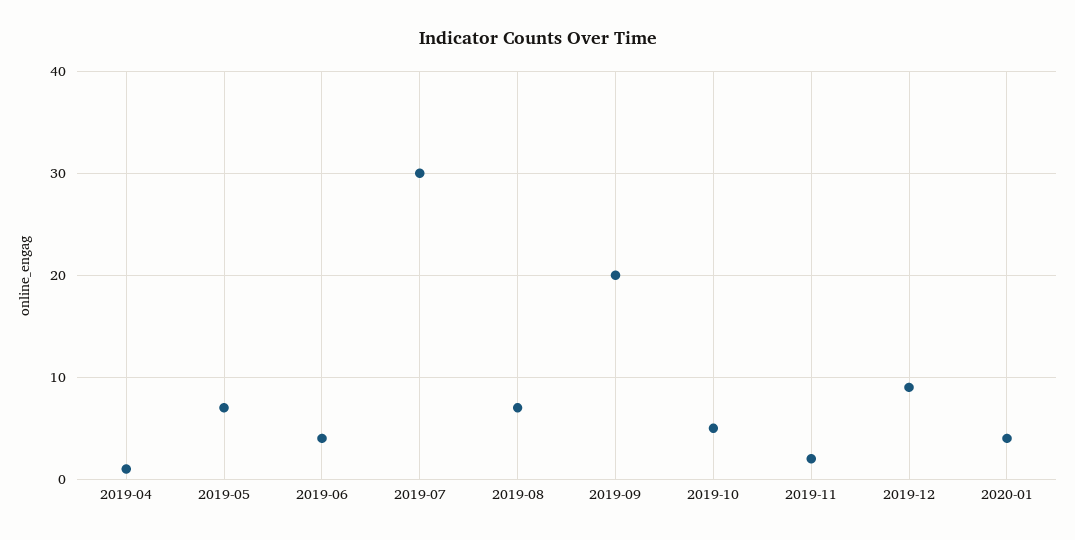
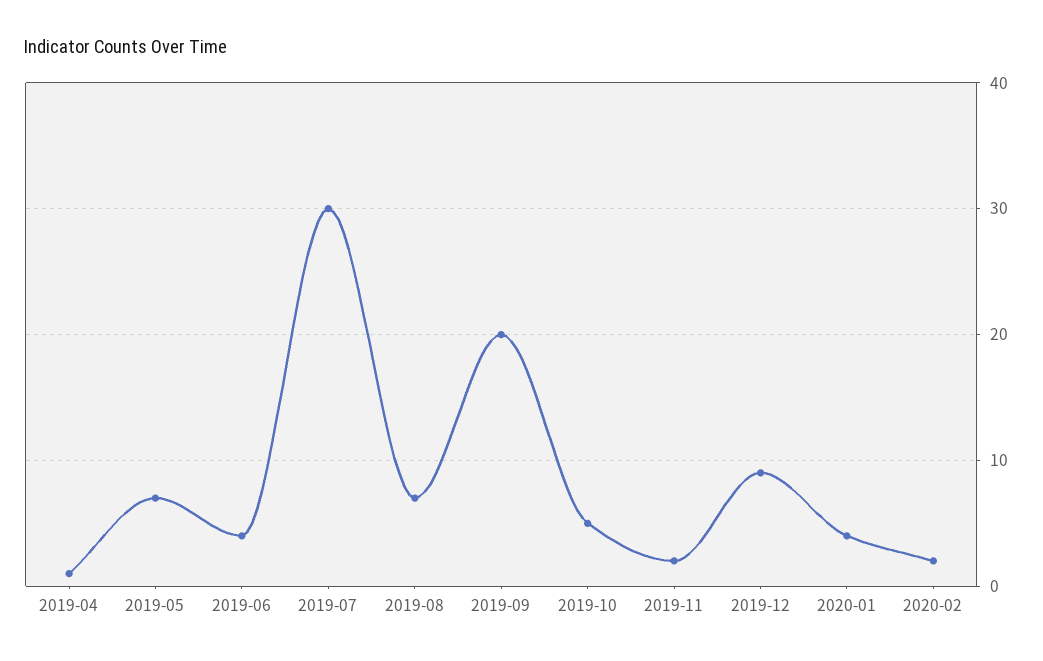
2020-02: none -> 2

